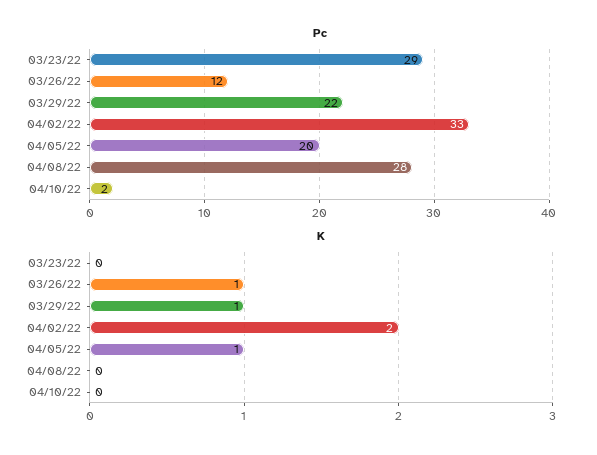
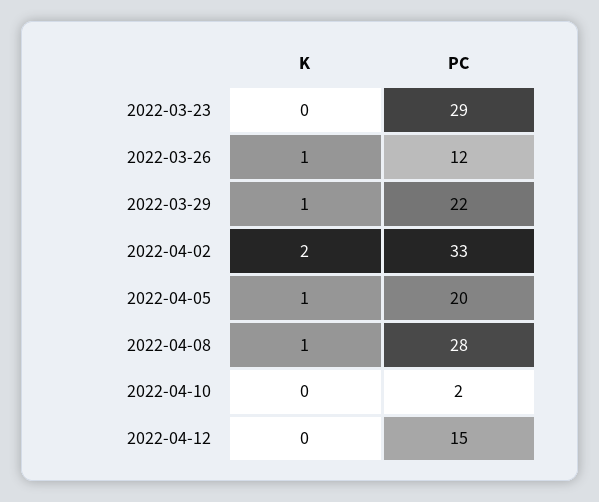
K, 04/08/22: 0 -> 1
K, 2022-04-12: none -> 0
Pc, 2022-04-12: none -> 15

